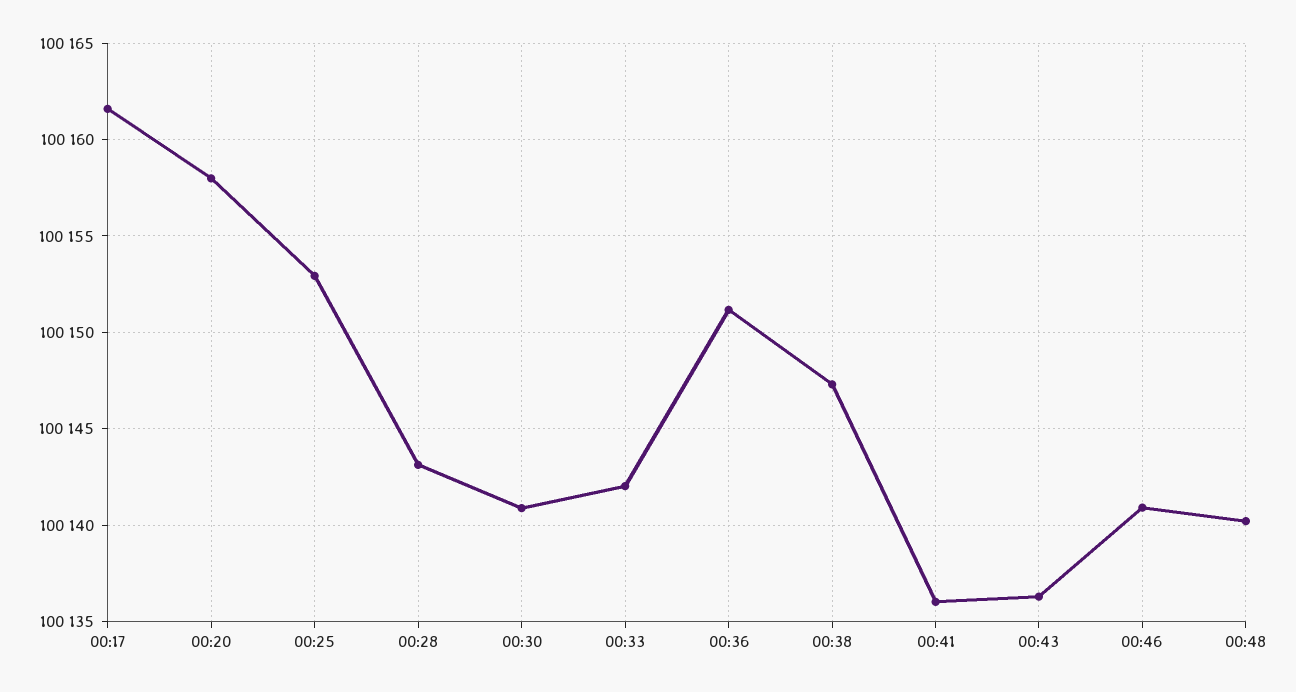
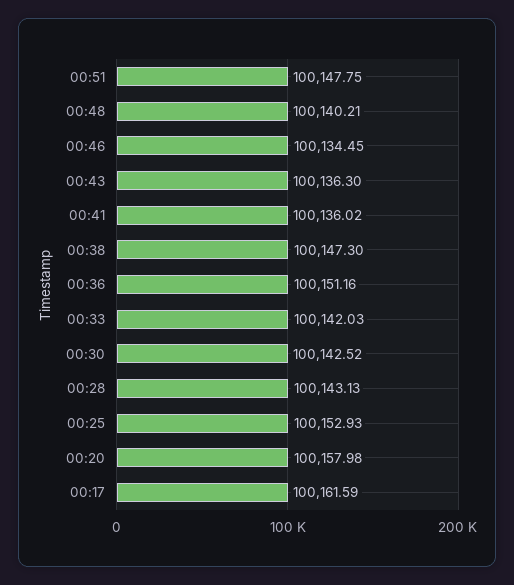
00:30: 100141 -> 100142.52
00:46: 100141 -> 100134.45
00:51: none -> 100147.75

